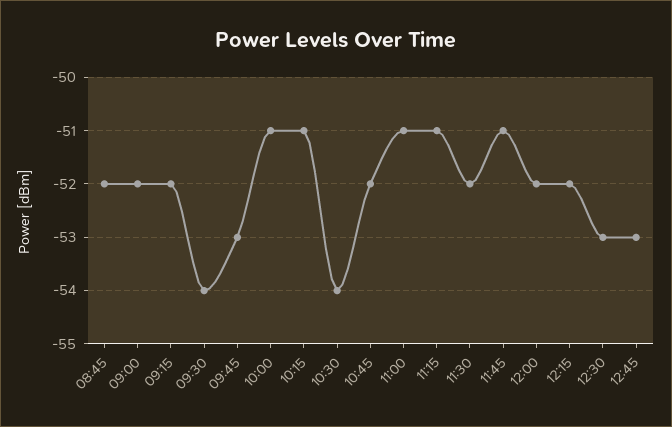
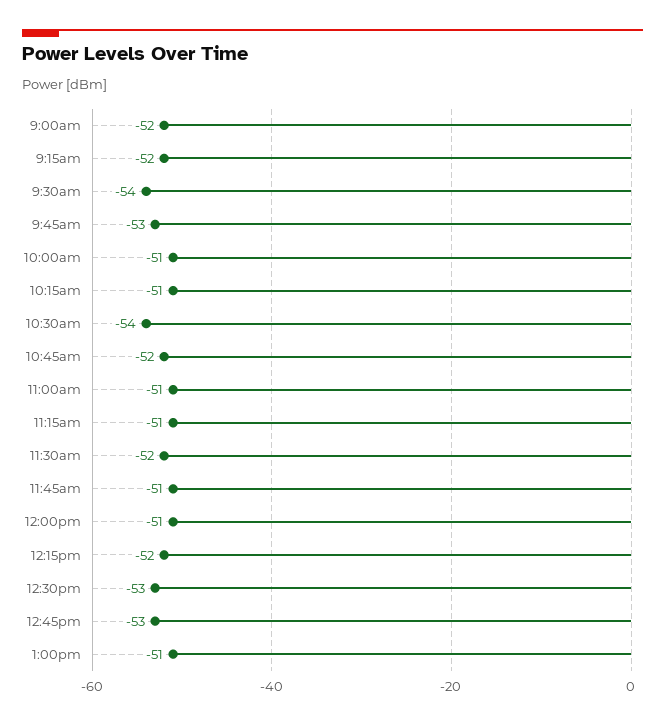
08:45: -52 -> none
12:00: -52 -> -51
1:00pm: none -> -51

